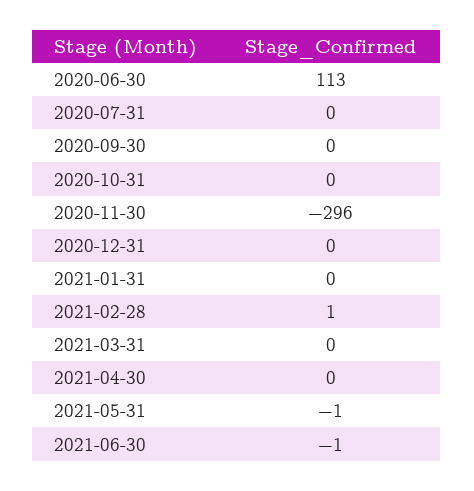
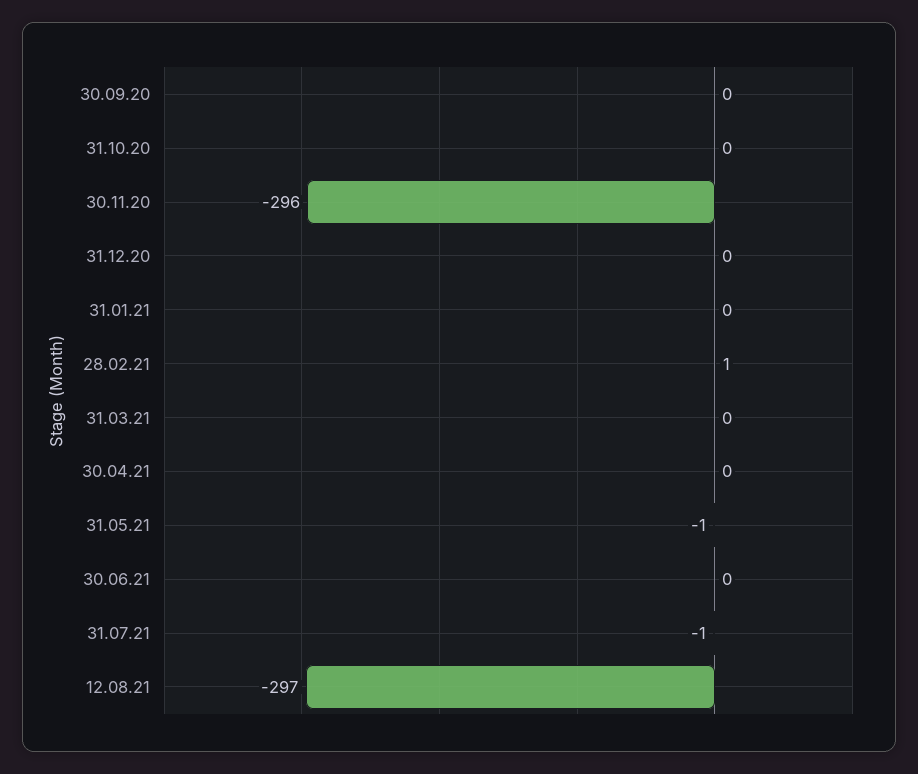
2020-06-30: 113 -> none
2020-07-31: 0 -> none
2021-06-30: -1 -> 0
31.07.21: none -> -1
12.08.21: none -> -297

